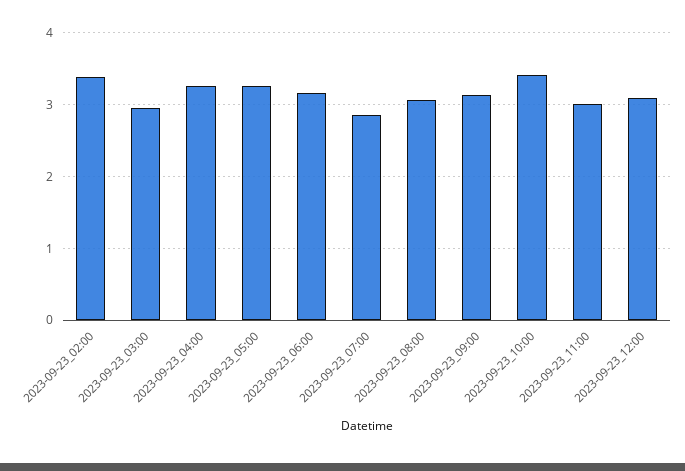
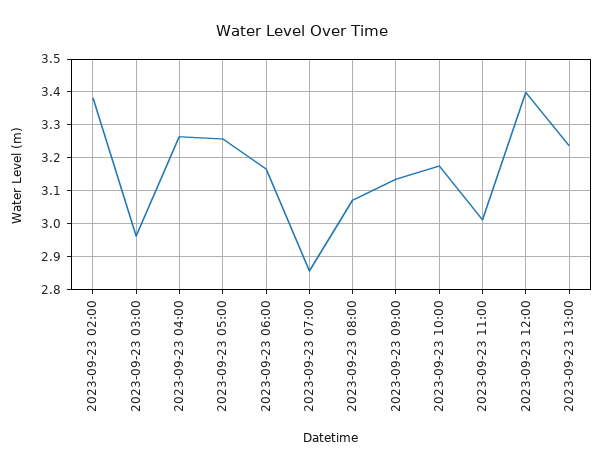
2023-09-23_10:00: 3.4 -> 3.18
2023-09-23_12:00: 3.1 -> 3.4
2023-09-23 13:00: none -> 3.24

